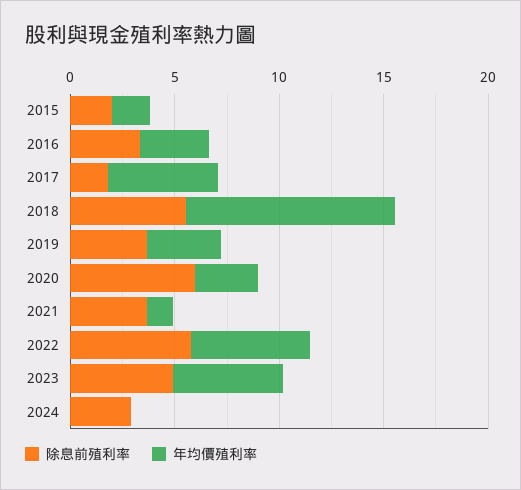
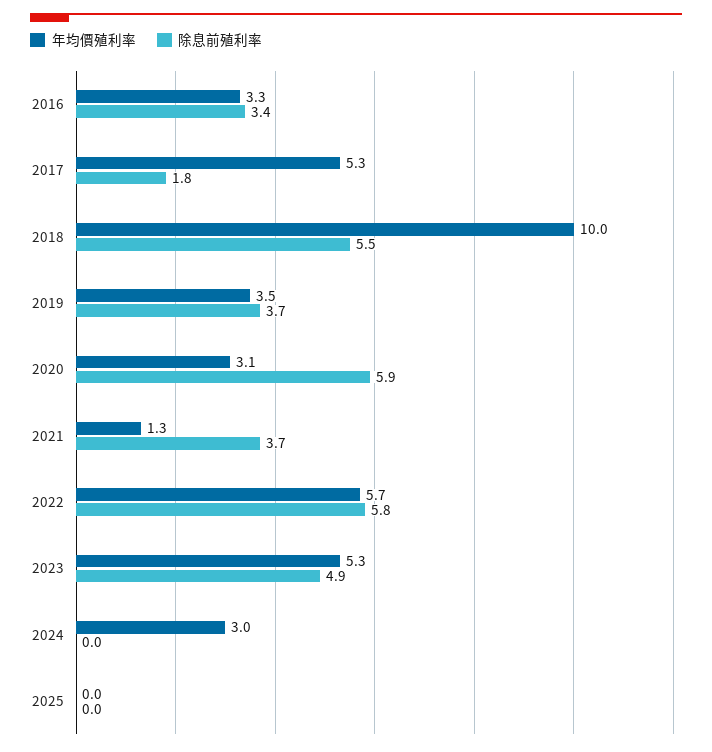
除息前殖利率, 2015: 2 -> none
年均價殖利率, 2015: 2 -> none
除息前殖利率, 2024: 3 -> 0
年均價殖利率, 2024: 0 -> 3
年均價殖利率, 2025: none -> 0
除息前殖利率, 2025: none -> 0

